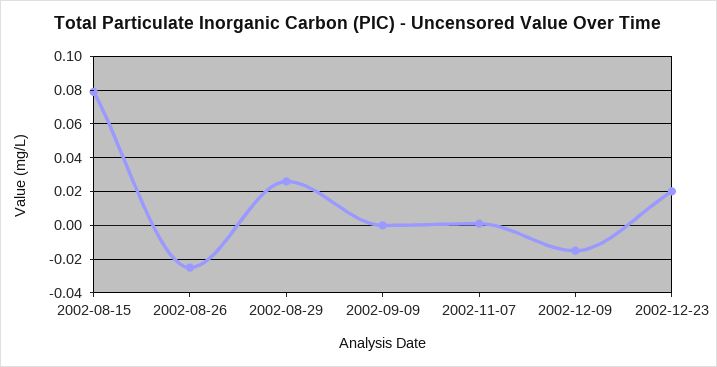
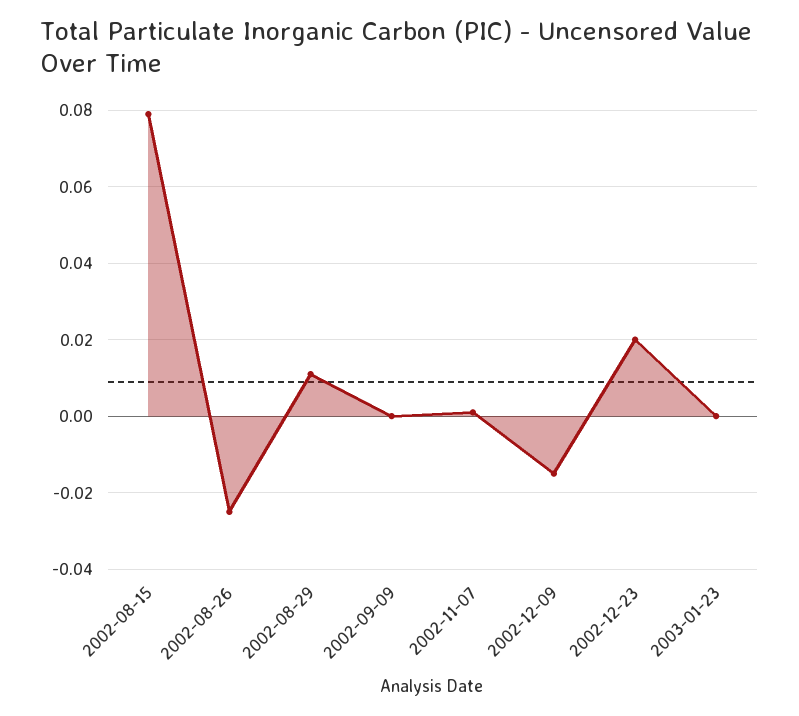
2002-08-29: 0.025 -> 0.01
2003-01-23: none -> 0

